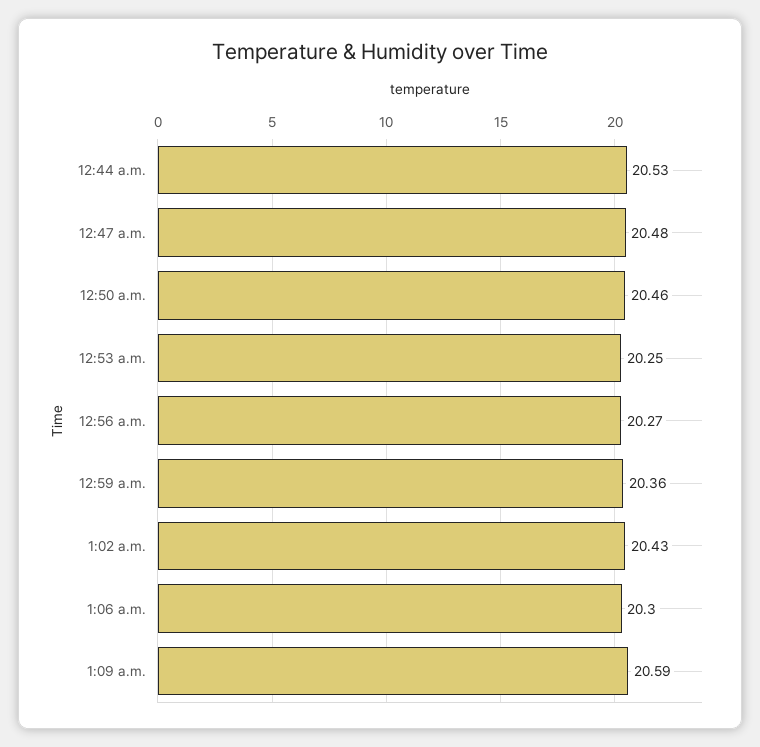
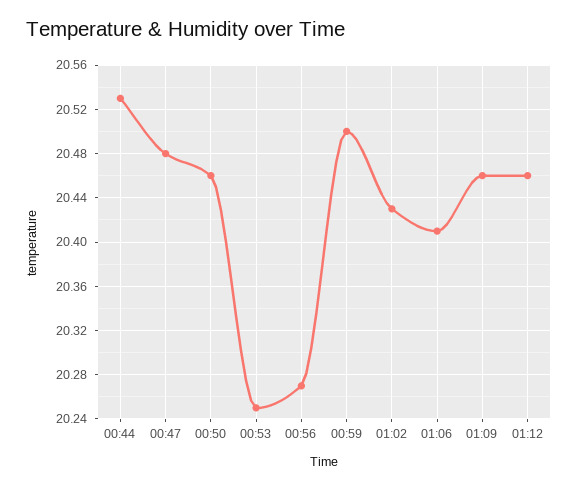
12:59 a.m.: 20.36 -> 20.5
1:06 a.m.: 20.3 -> 20.41
1:09 a.m.: 20.59 -> 20.46
01:12: none -> 20.46

